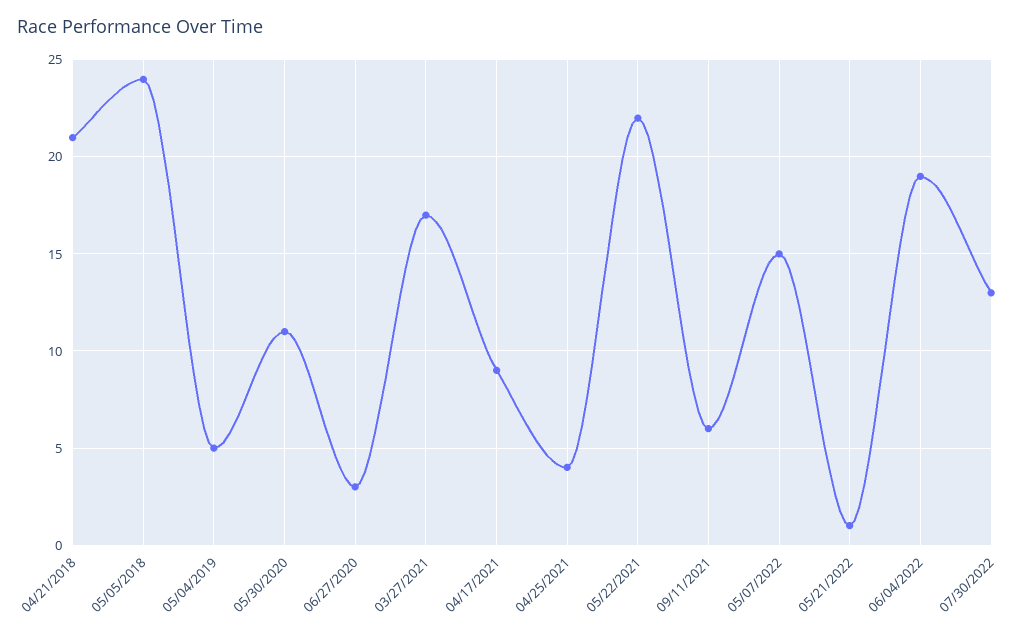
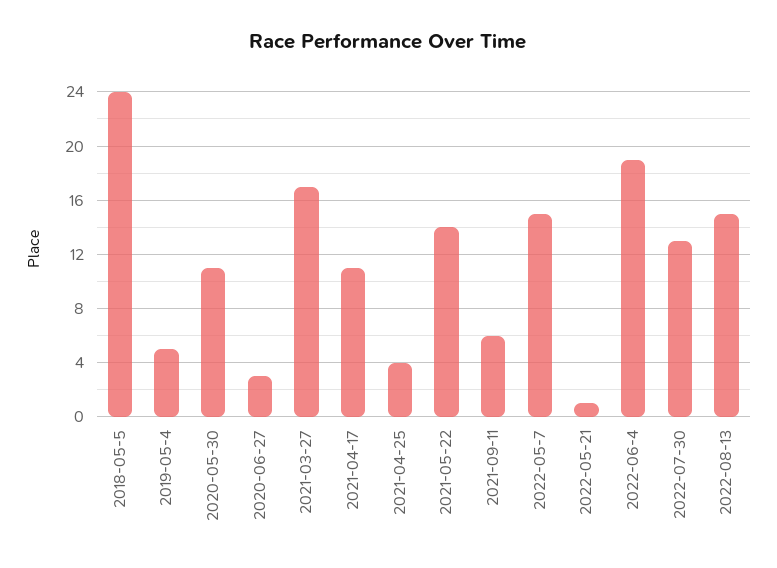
04/21/2018: 21 -> none
04/17/2021: 9 -> 11
05/22/2021: 22 -> 14
2022-08-13: none -> 15

